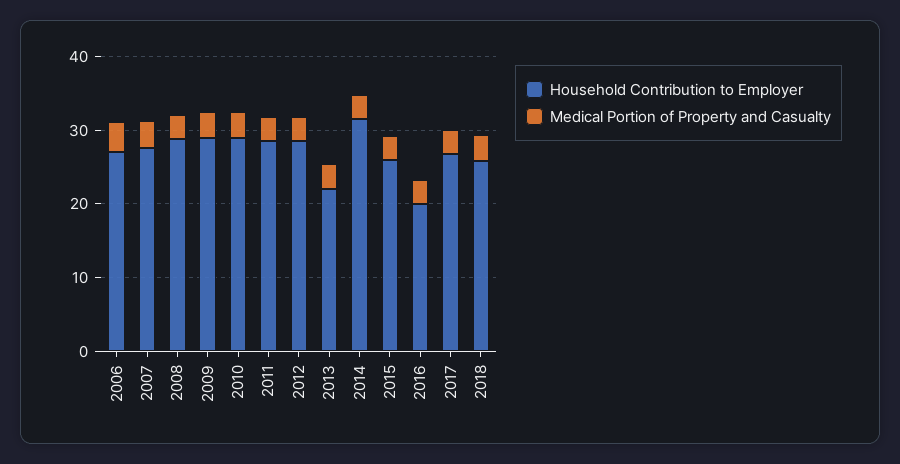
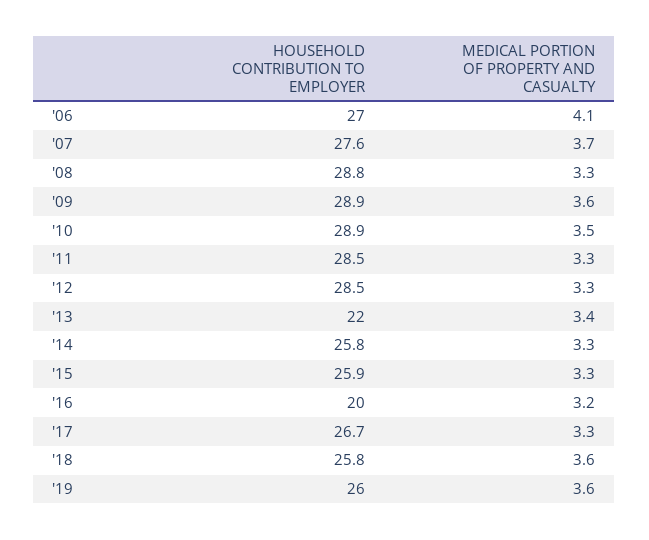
Household Contribution to Employer, 2014: 32 -> 25.8
Household Contribution to Employer, '19: none -> 26
Medical Portion of Property and Casualty, '19: none -> 3.6

